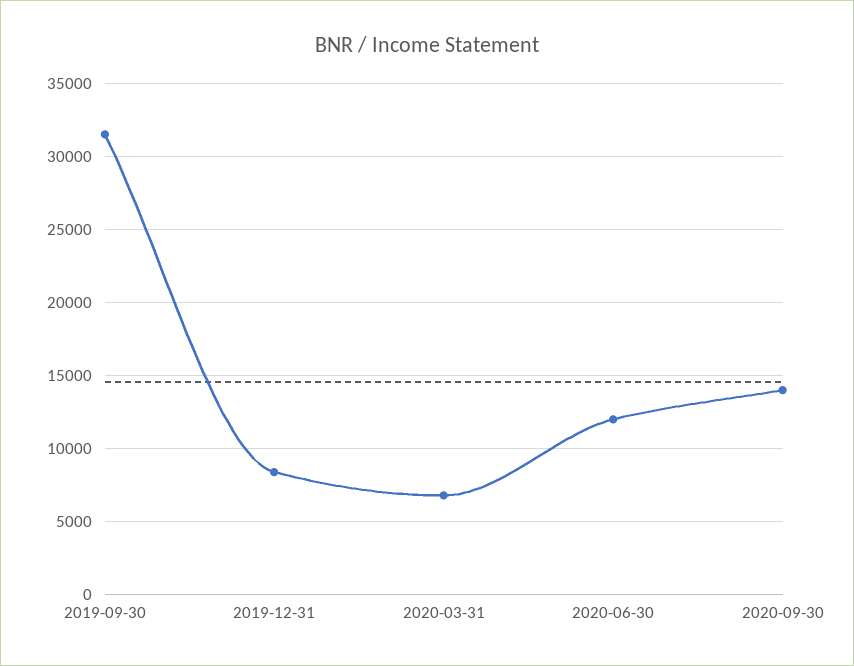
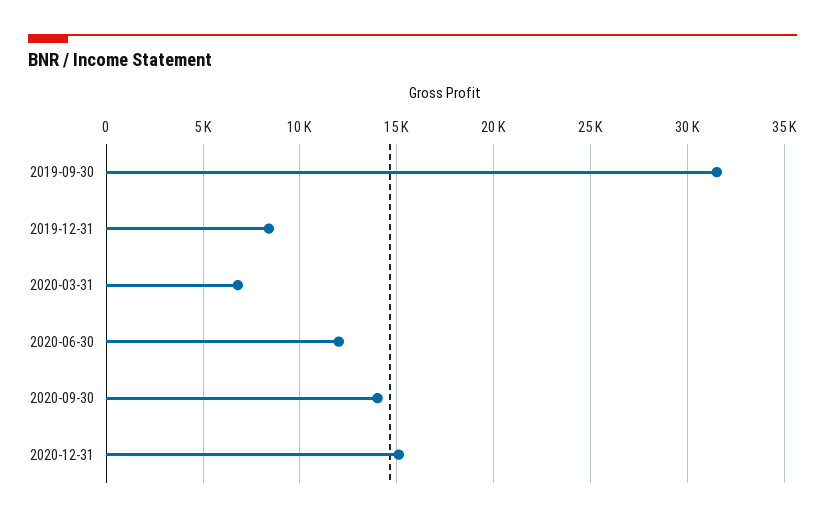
2020-12-31: none -> 15000

